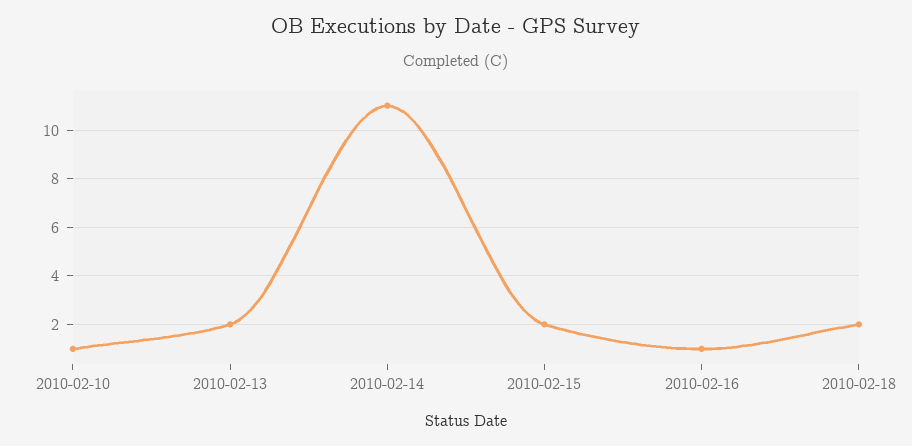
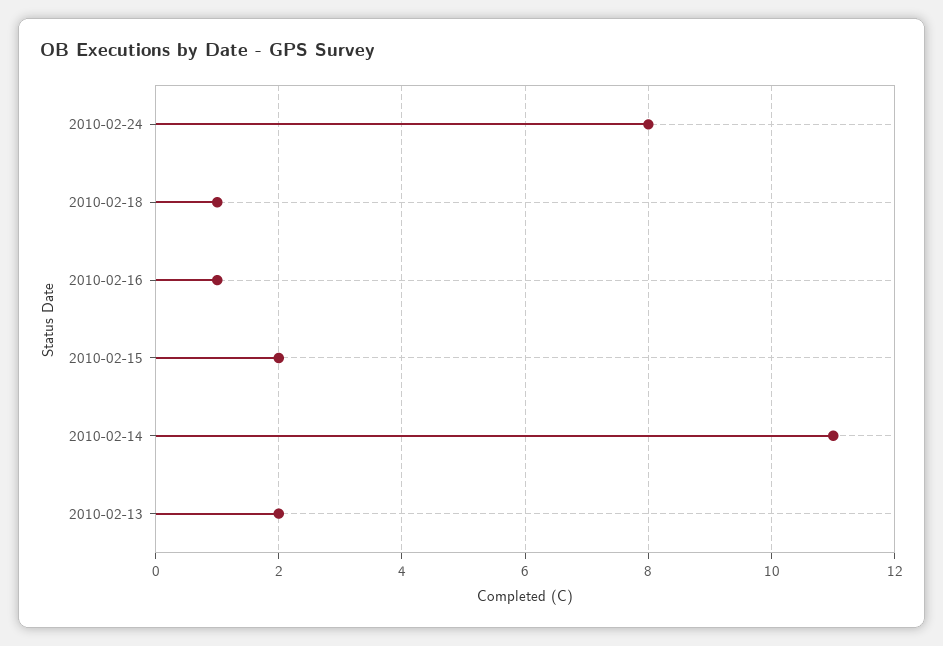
2010-02-10: 1 -> none
2010-02-18: 2 -> 1
2010-02-24: none -> 8

